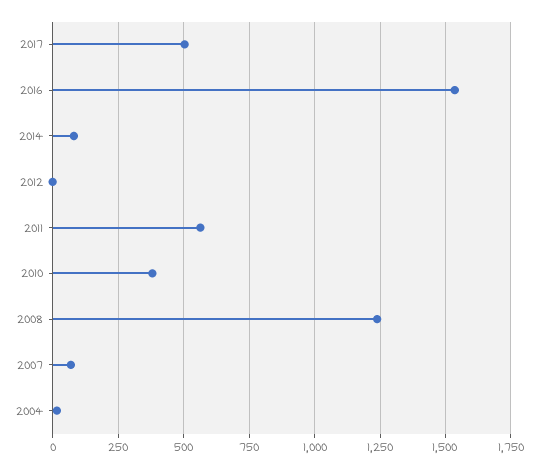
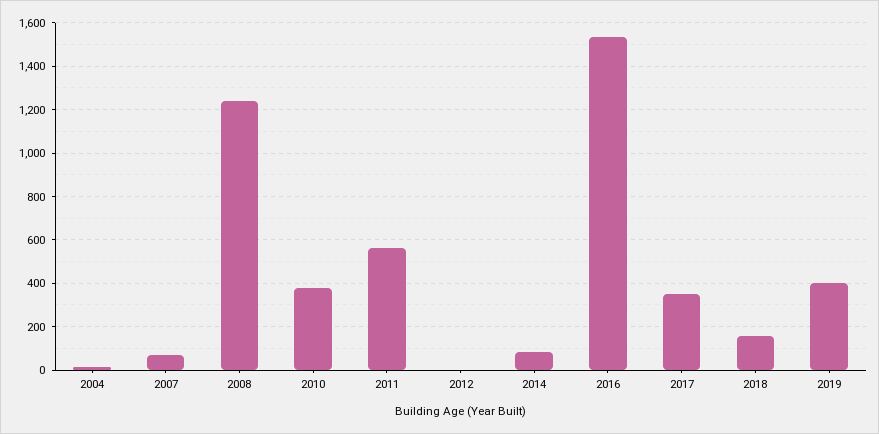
2017: 500 -> 350
2018: none -> 150
2019: none -> 400

